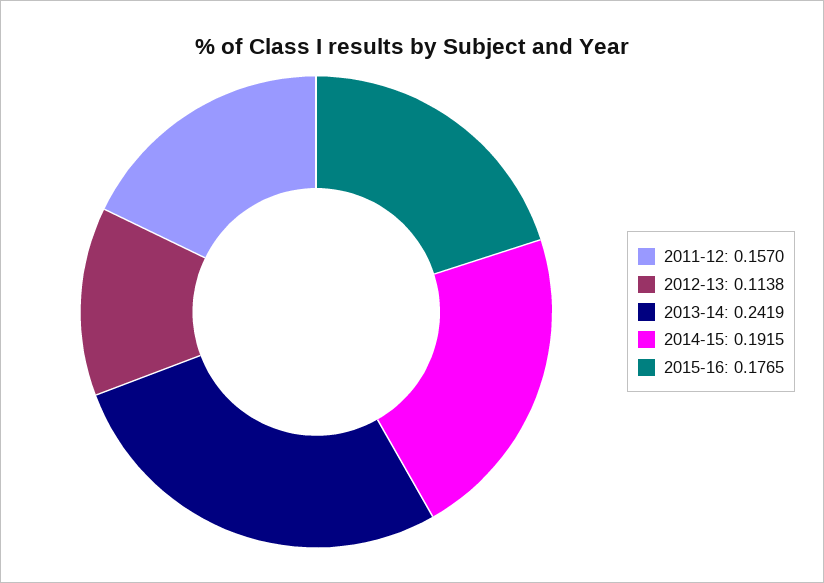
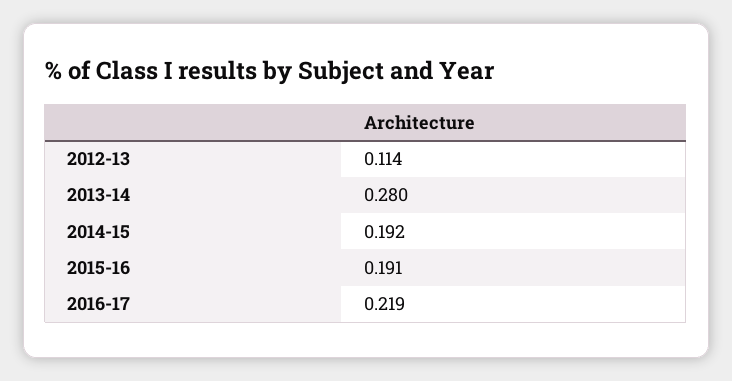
2011-12: 0.157 -> none
2013-14: 0.2419 -> 0.28
2015-16: 0.1765 -> 0.191
2016-17: none -> 0.219

